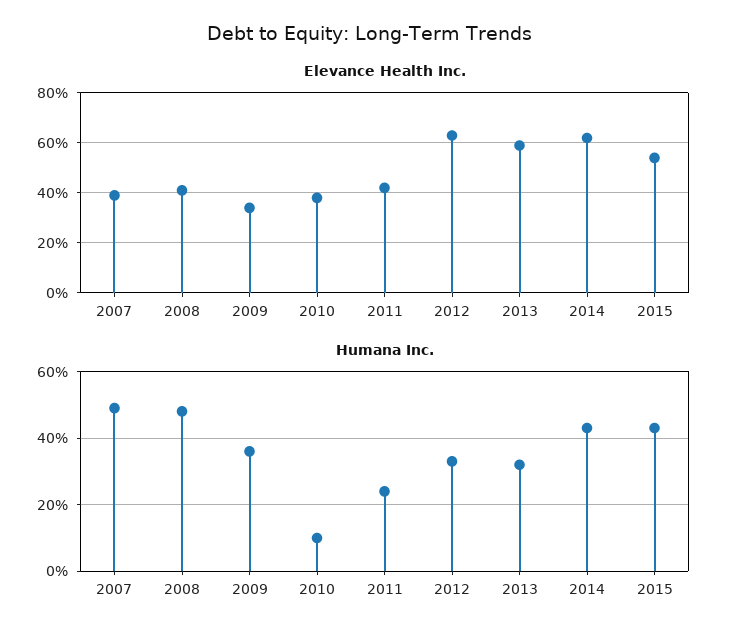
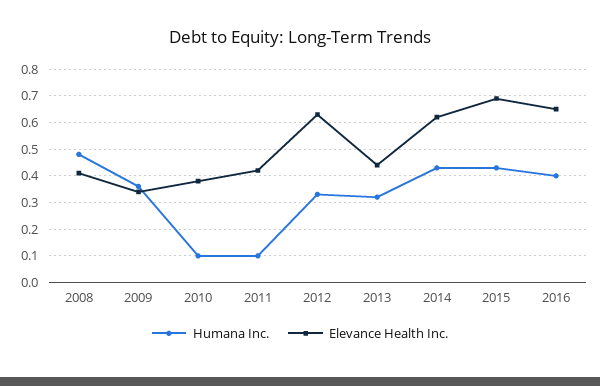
Elevance Health Inc., 2007: 0.4 -> none
Elevance Health Inc., 2013: 0.6 -> 0.45
Elevance Health Inc., 2015: 0.55 -> 0.7
Humana Inc., 2007: 0.5 -> none
Humana Inc., 2011: 0.25 -> 0.1
Humana Inc., 2016: none -> 0.4
Elevance Health Inc., 2016: none -> 0.65

